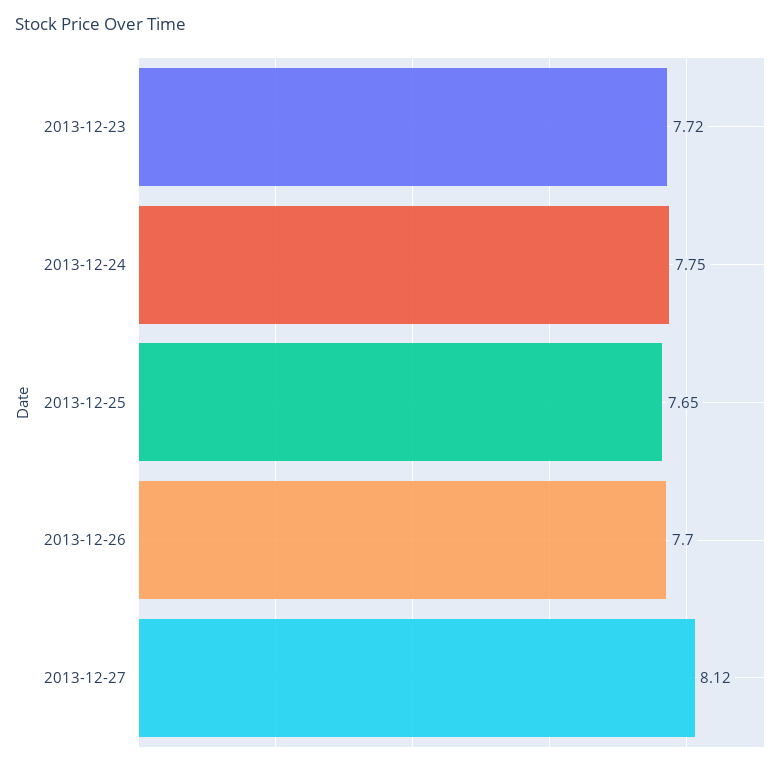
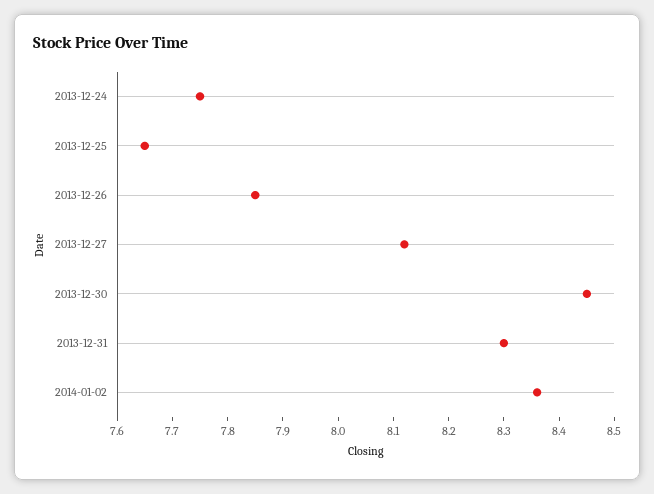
2013-12-23: 7.72 -> none
2013-12-26: 7.7 -> 7.85
2013-12-30: none -> 8.45
2013-12-31: none -> 8.3
2014-01-02: none -> 8.35

